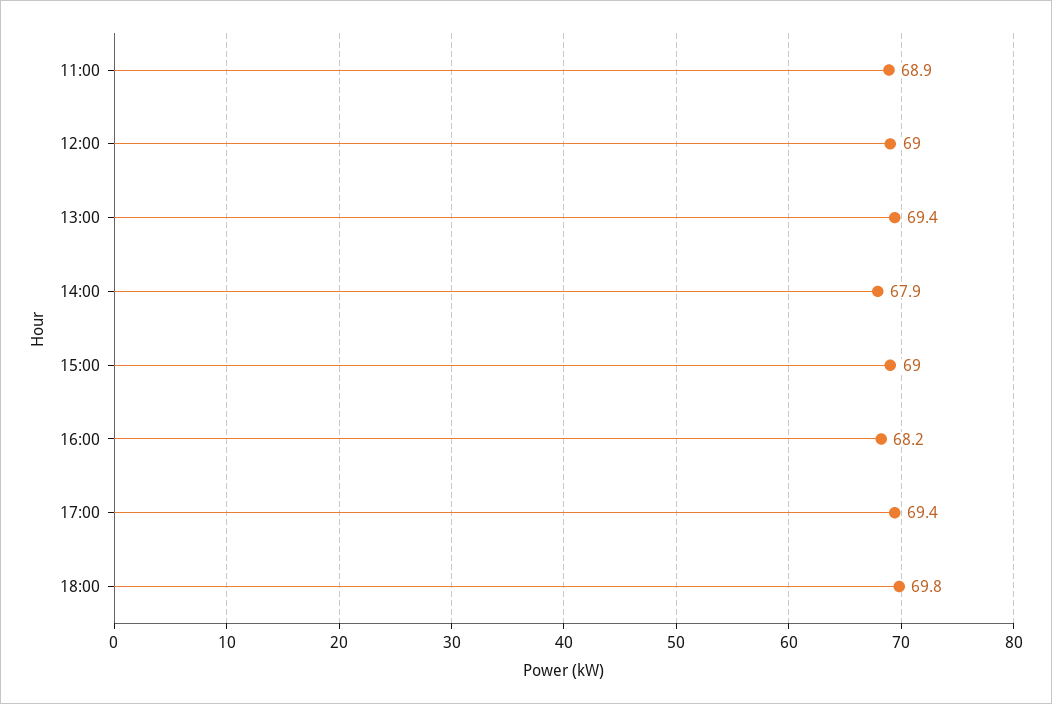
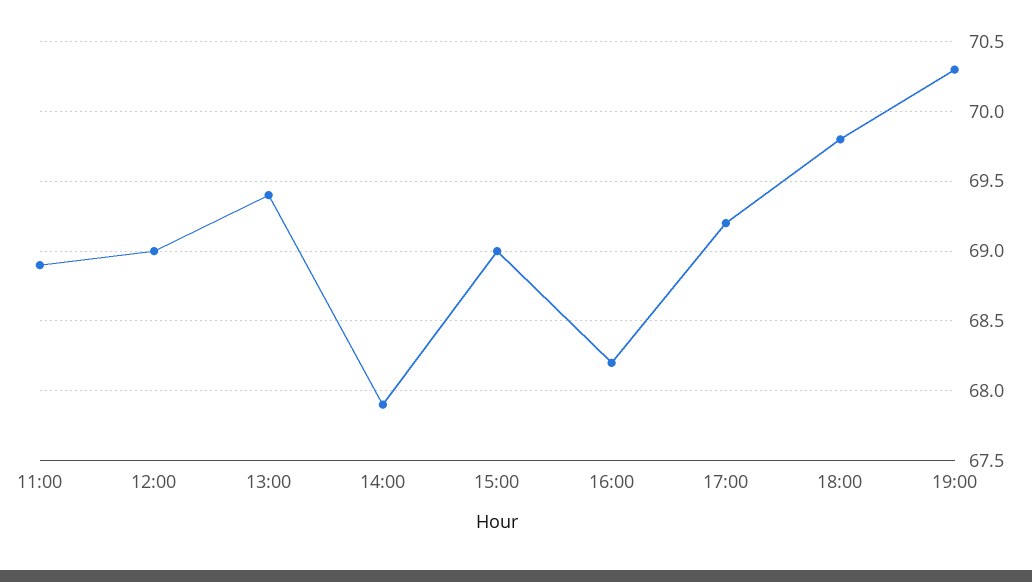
17:00: 69.4 -> 69.2
19:00: none -> 70.3

